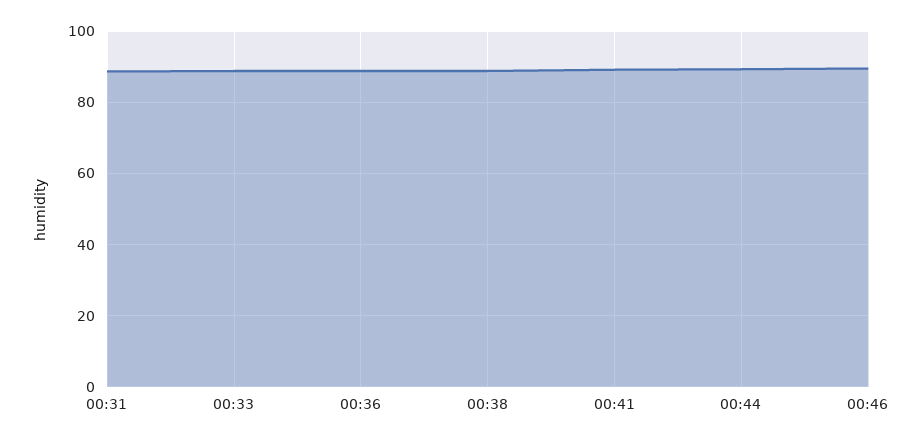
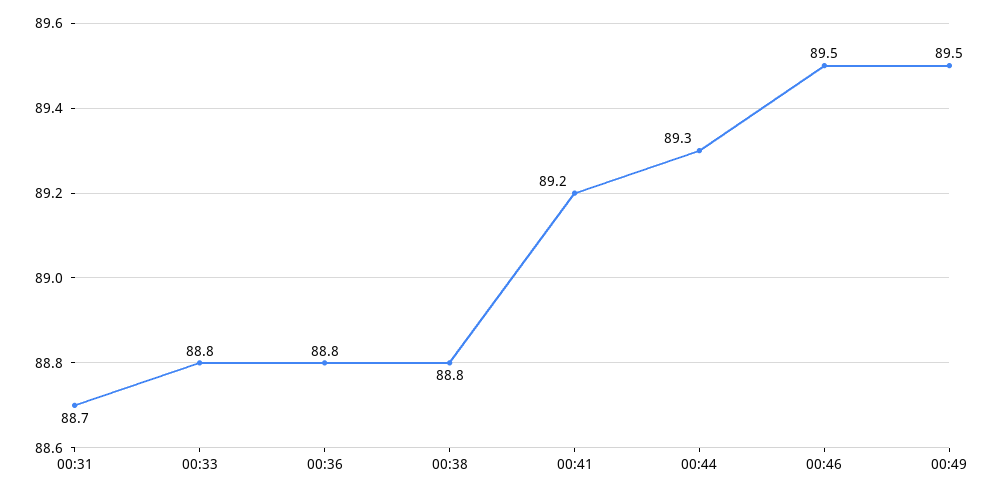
00:49: none -> 89.5

